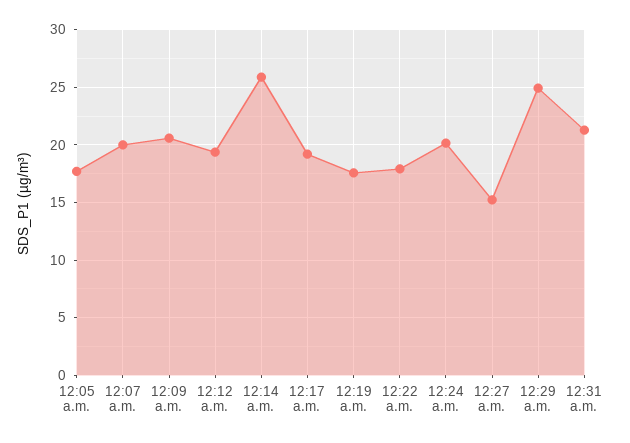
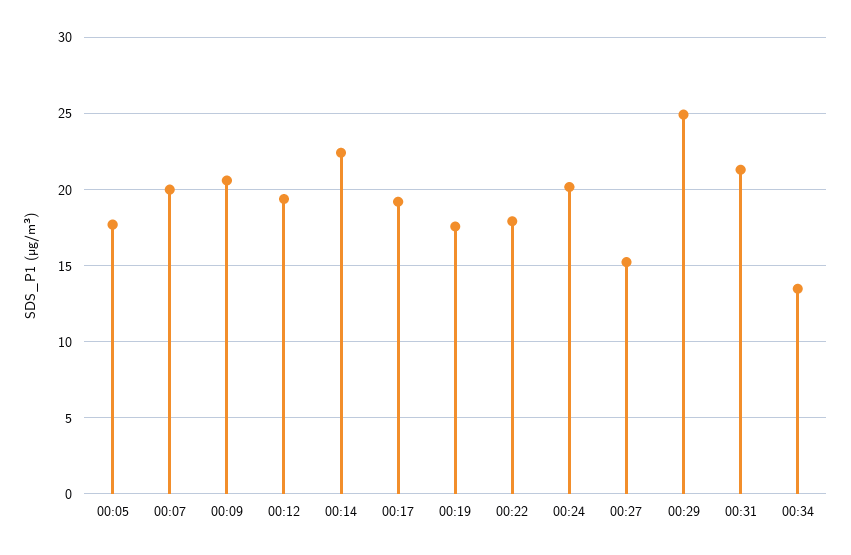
12:14 a.m.: 26 -> 22.5
00:34: none -> 13.5

